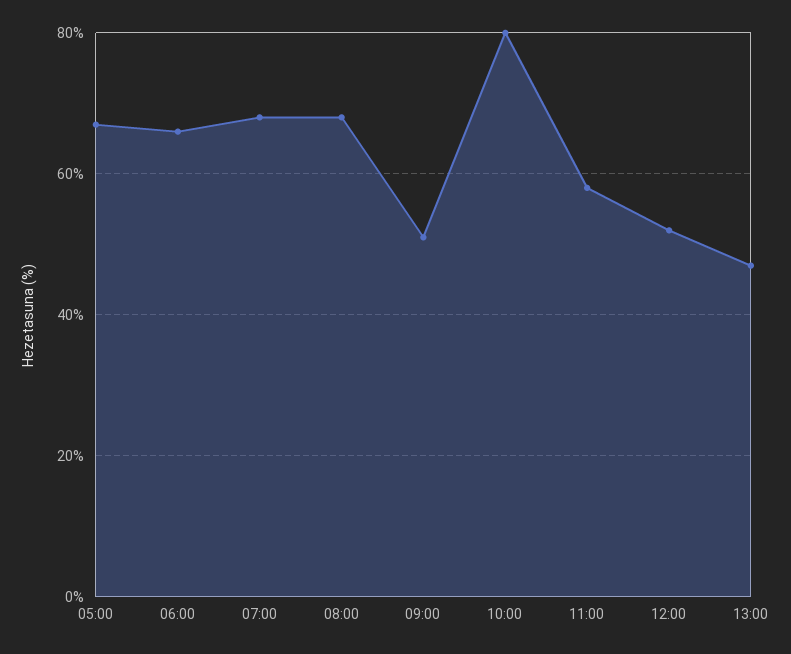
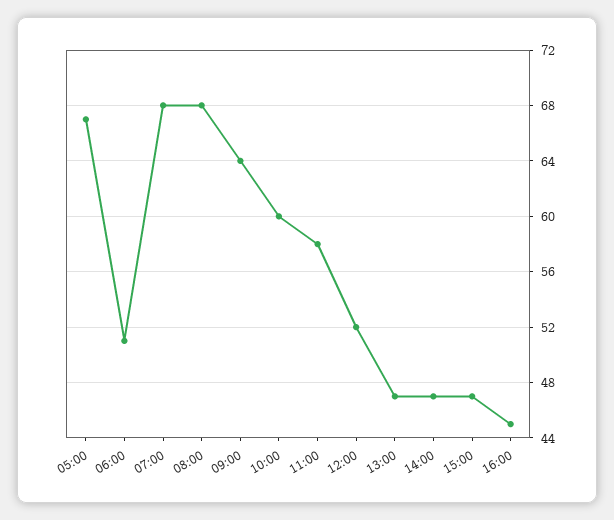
06:00: 65 -> 51
09:00: 50 -> 64
10:00: 80 -> 60
14:00: none -> 47
15:00: none -> 47
16:00: none -> 45

